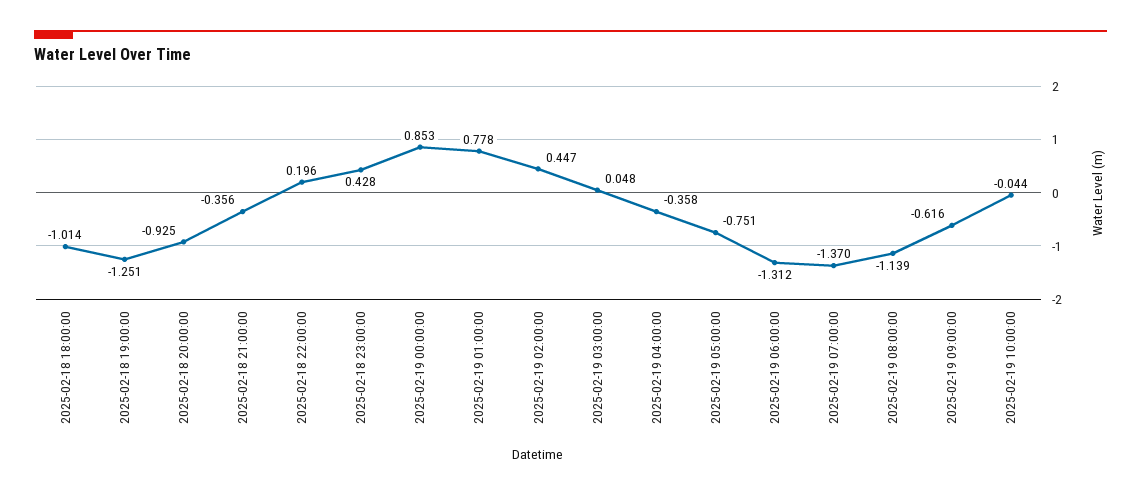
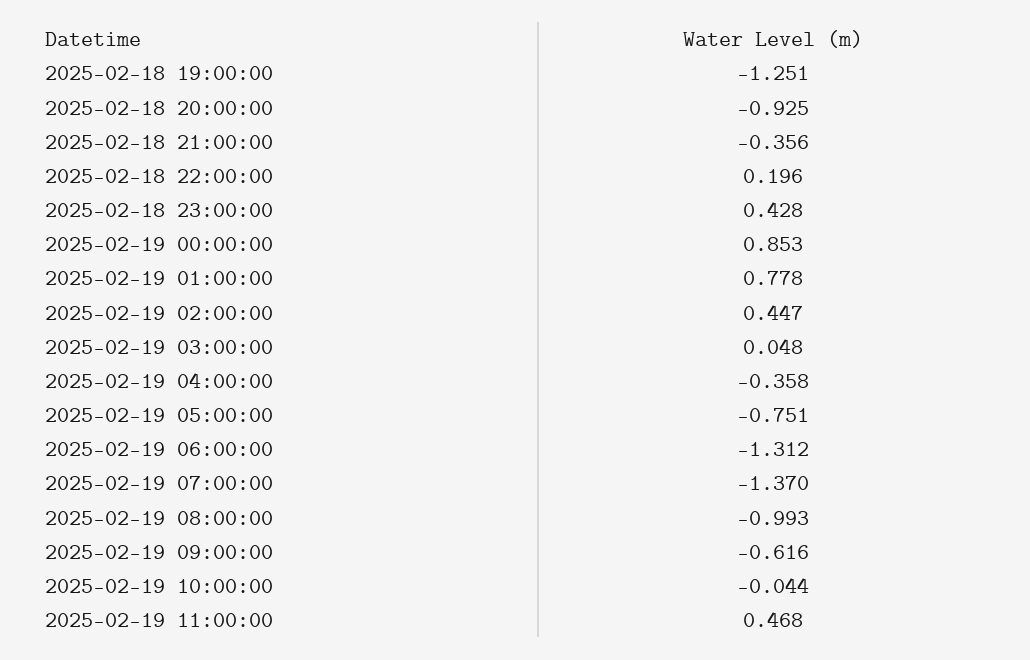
2025-02-18 18:00:00: -1.014 -> none
2025-02-19 08:00:00: -1.139 -> -0.993
2025-02-19 11:00:00: none -> 0.468

